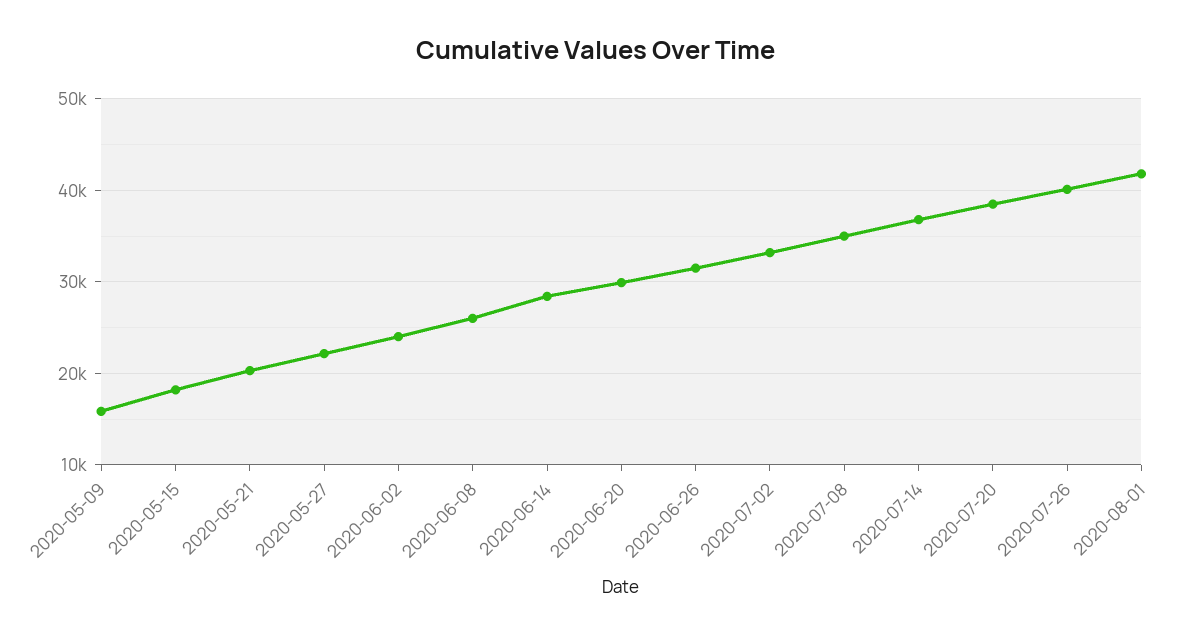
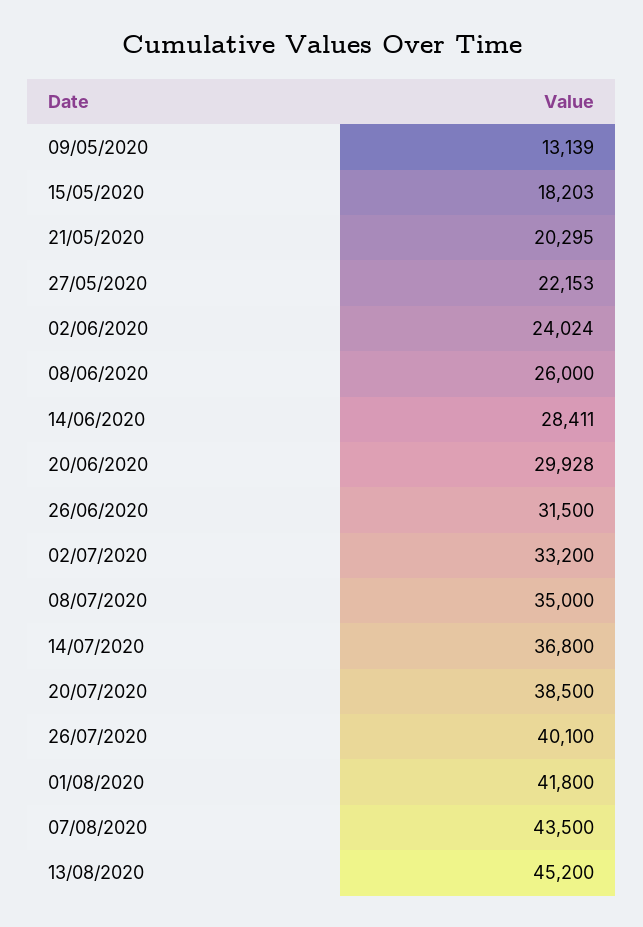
2020-05-09: 16000 -> 13139
07/08/2020: none -> 43500
13/08/2020: none -> 45200

